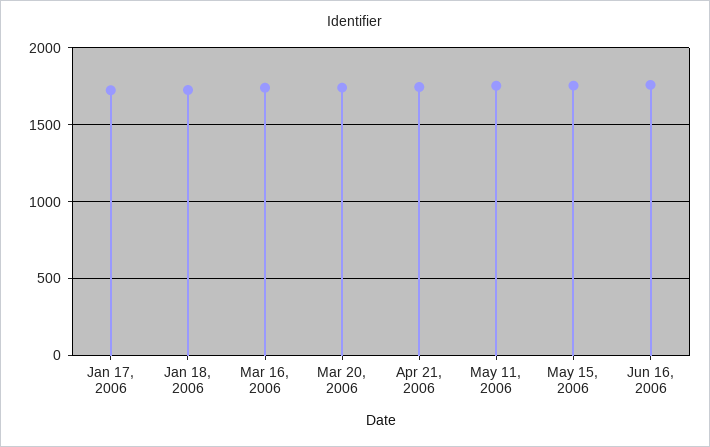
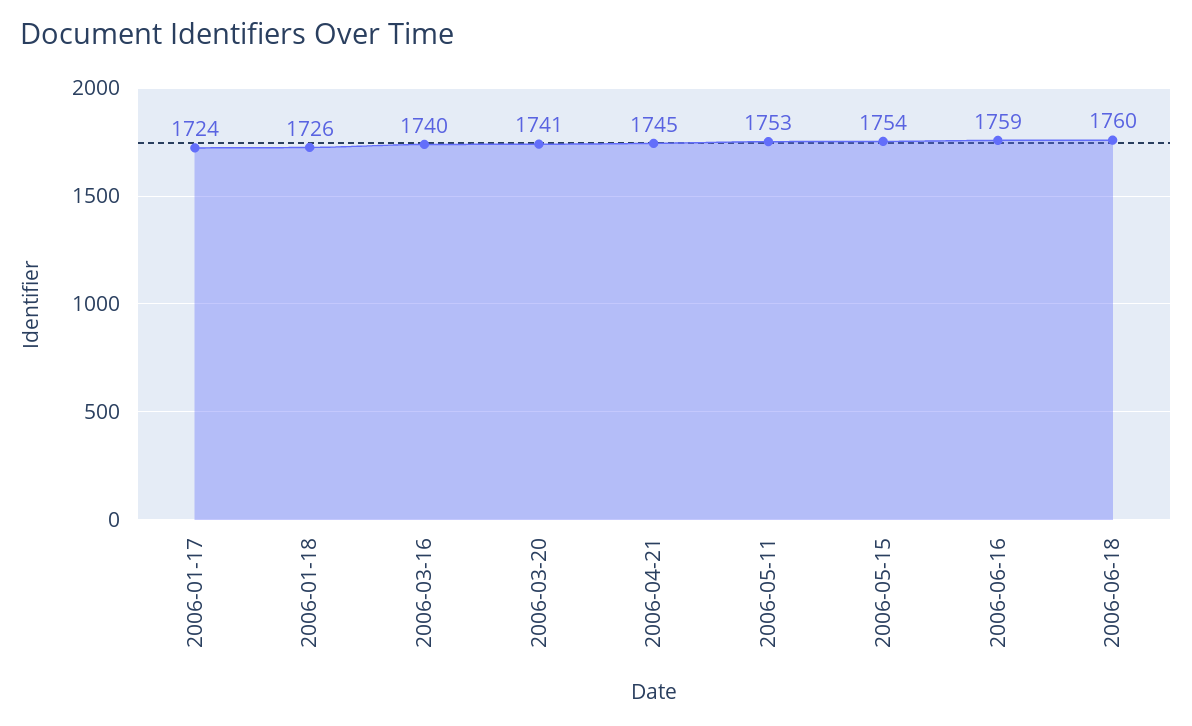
2006-06-18: none -> 1760

